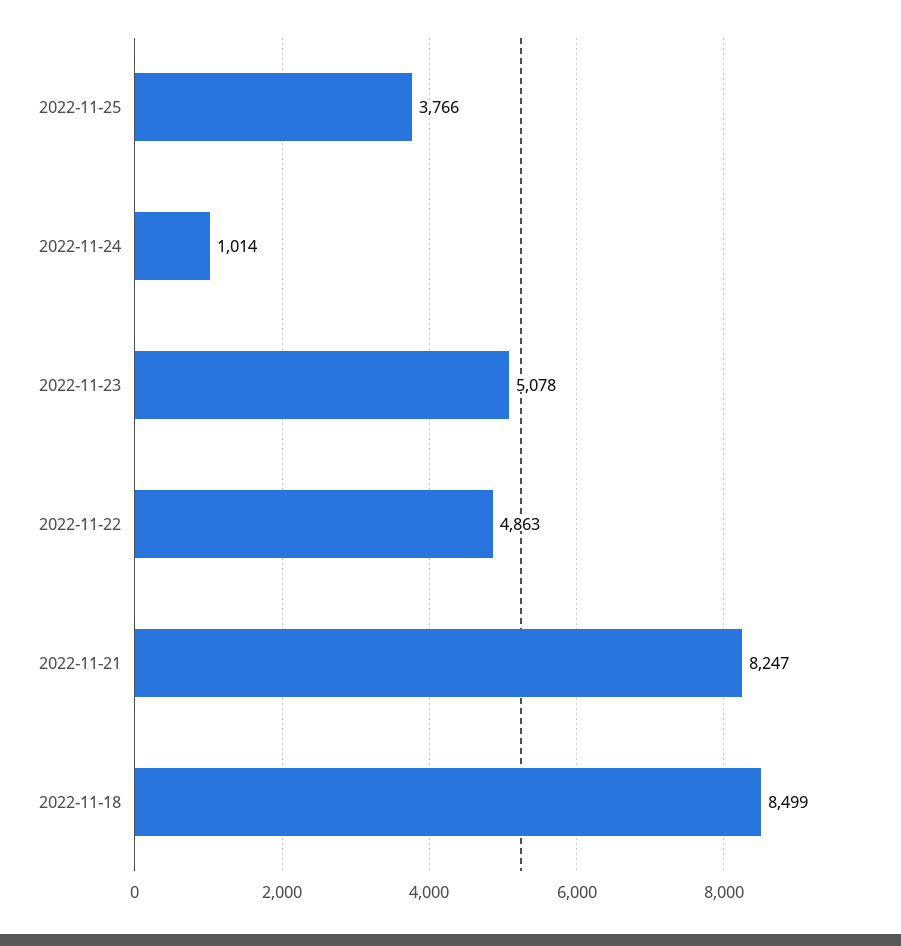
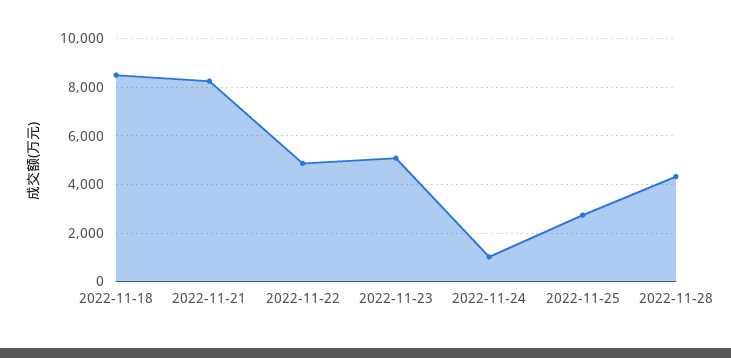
2022-11-25: 3766 -> 2750
2022-11-28: none -> 4250

